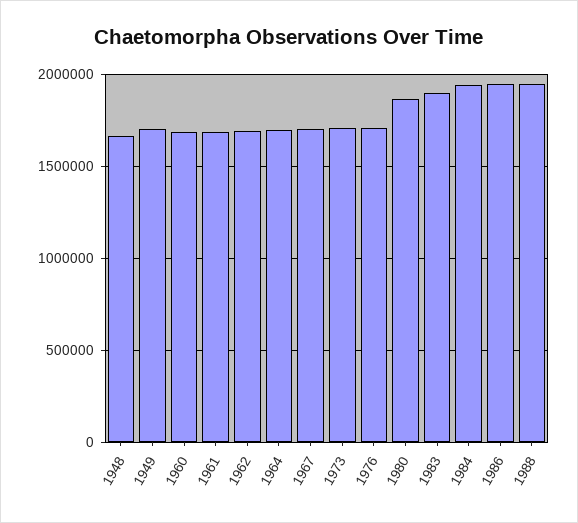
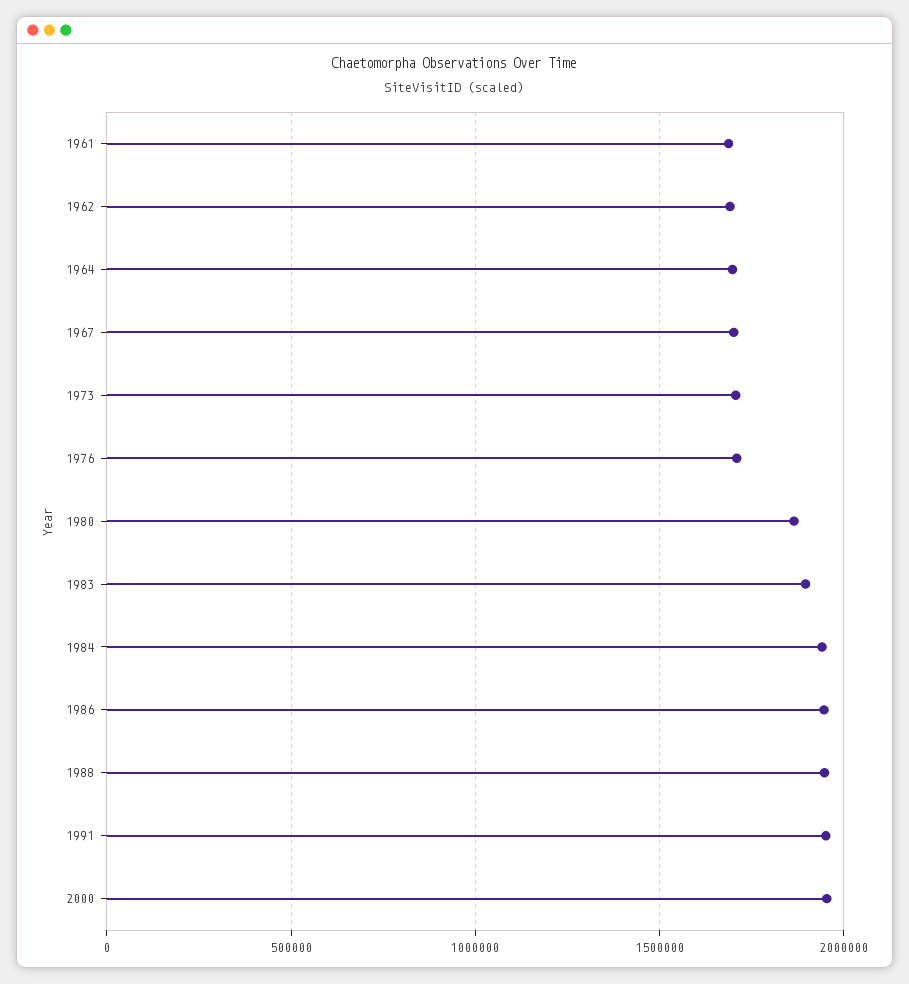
1948: 1650000 -> none
1949: 1700000 -> none
1960: 1700000 -> none
1991: none -> 1950000
2000: none -> 1950000

